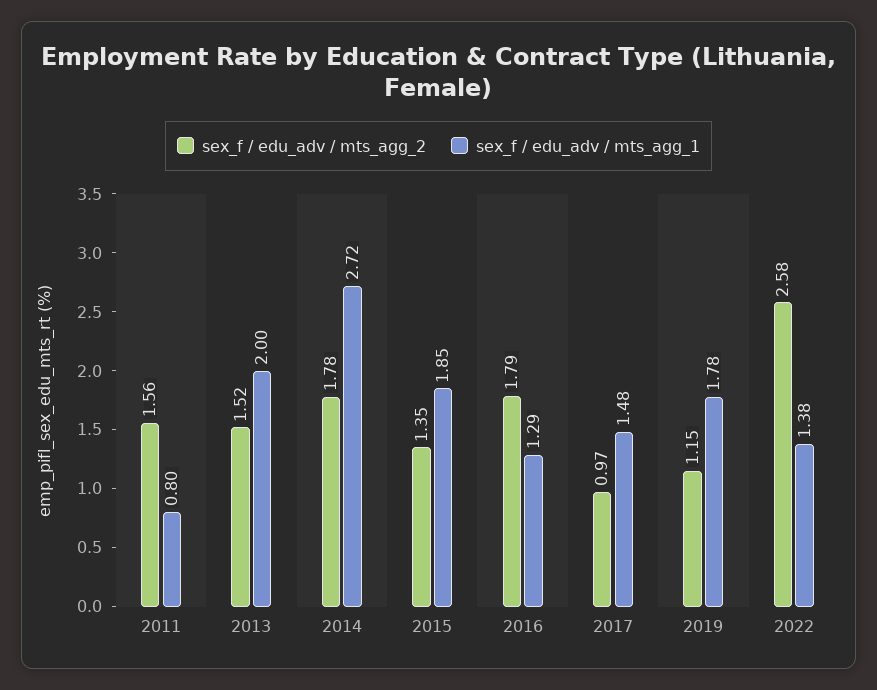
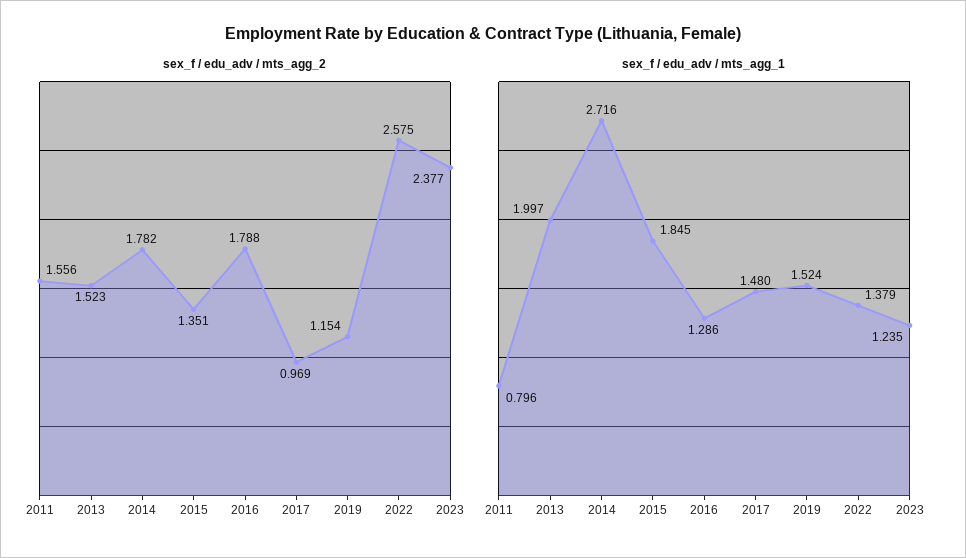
sex_f / edu_adv / mts_agg_1, 2019: 1.78 -> 1.524
sex_f / edu_adv / mts_agg_2, 2023: none -> 2.377
sex_f / edu_adv / mts_agg_1, 2023: none -> 1.235

